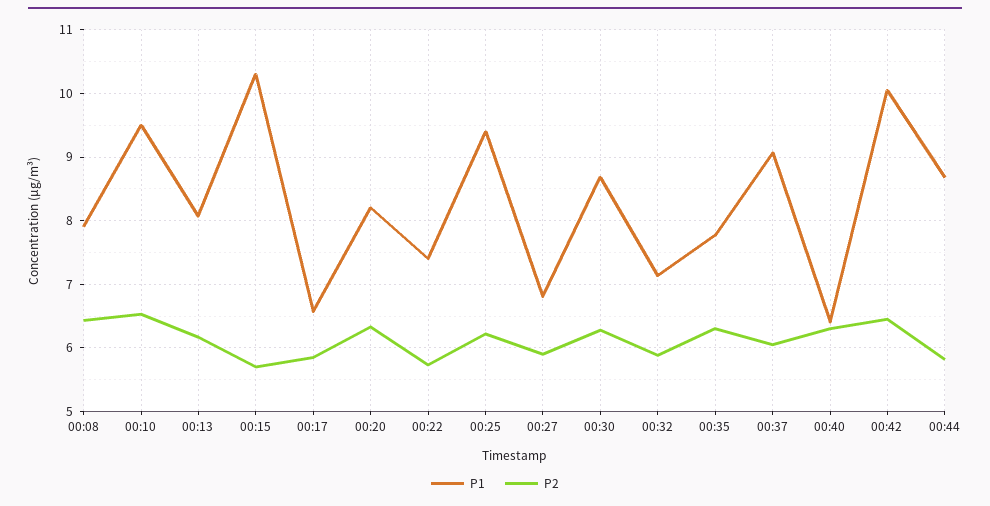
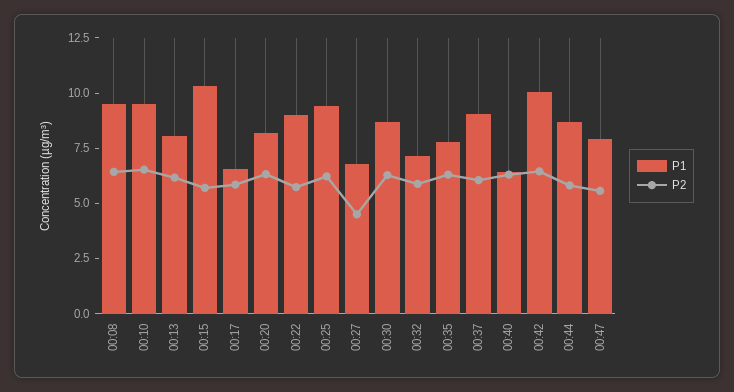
P1, 00:08: 7.9 -> 9.5
P1, 00:22: 7.4 -> 9
P2, 00:27: 5.9 -> 4.5
P1, 00:47: none -> 8
P2, 00:47: none -> 5.5

